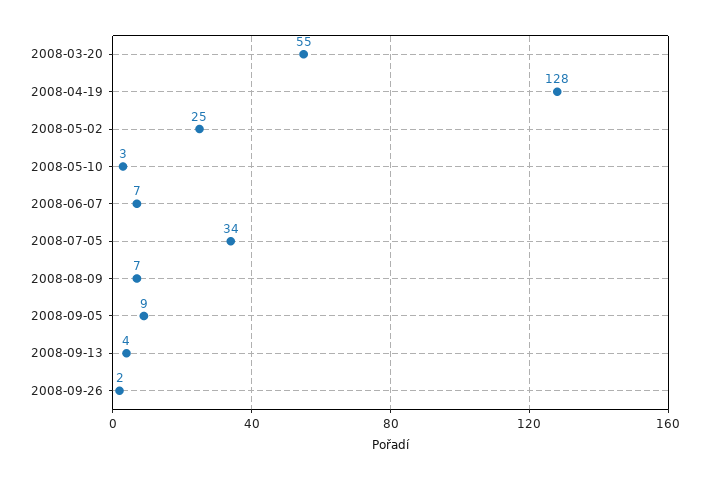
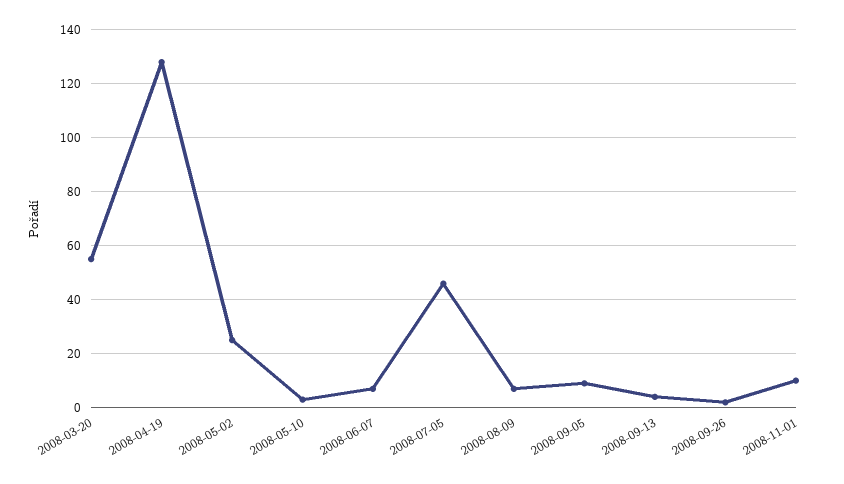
2008-07-05: 34 -> 45
2008-11-01: none -> 10

